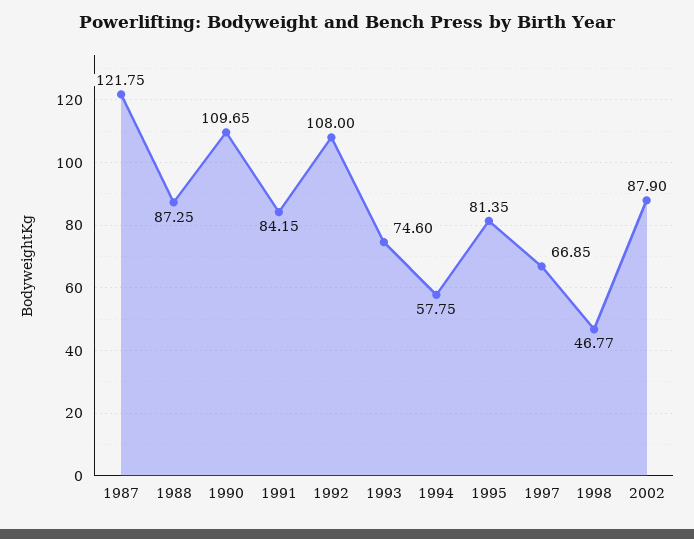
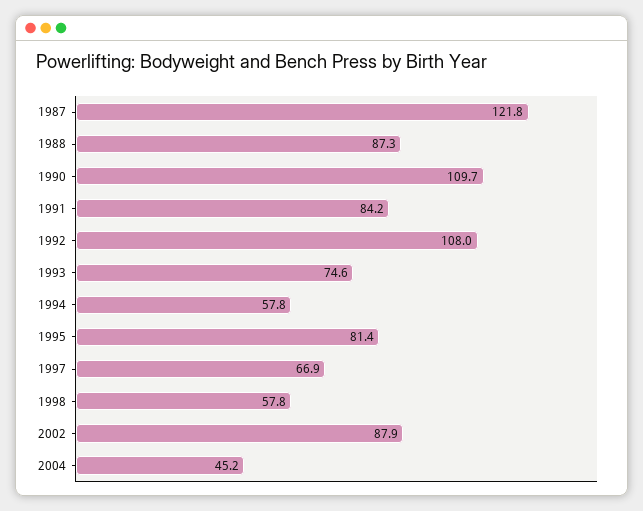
1998: 46.77 -> 57.8
2004: none -> 45.2

